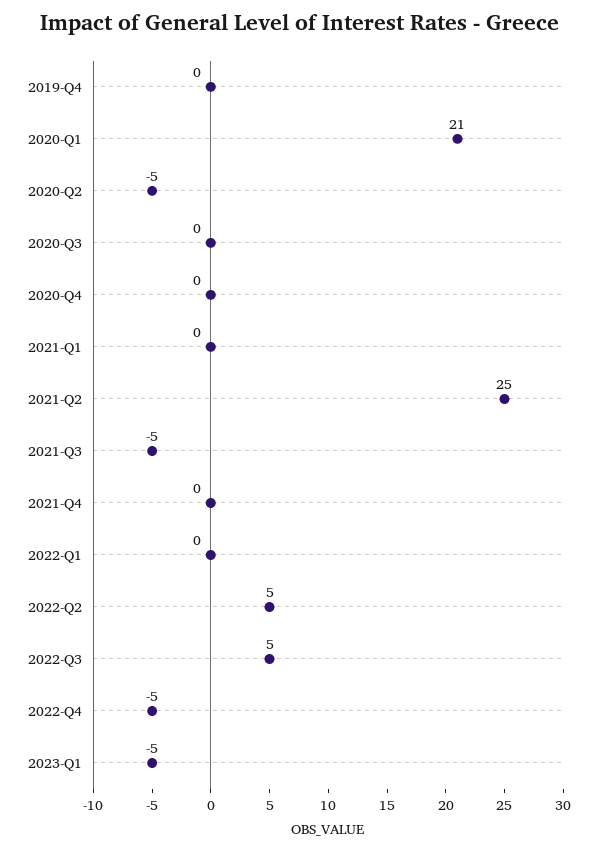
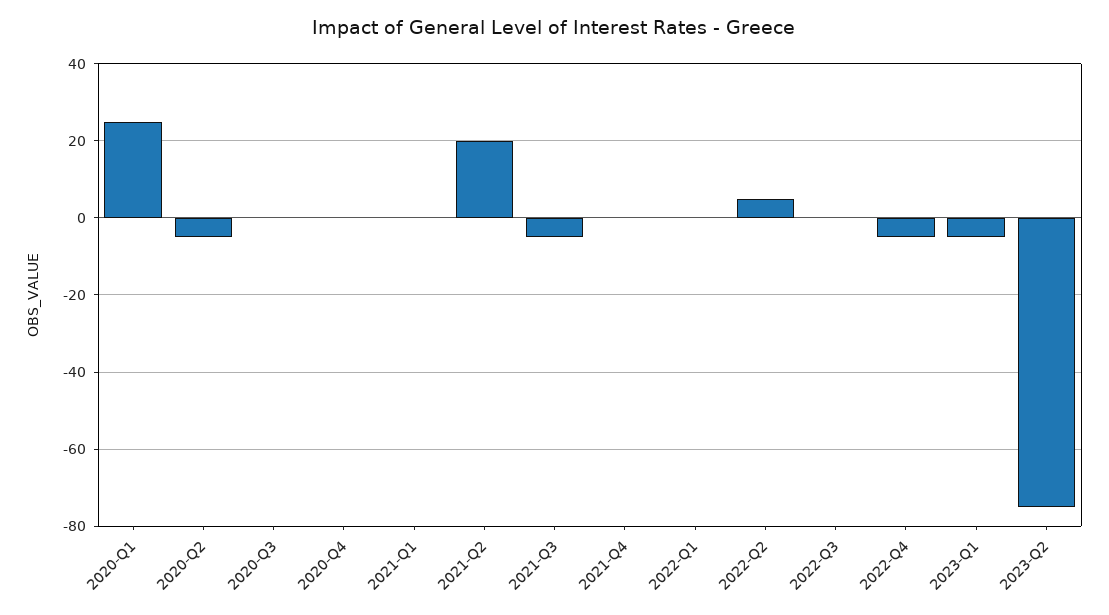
2019-Q4: 0 -> none
2020-Q1: 21 -> 25
2021-Q2: 25 -> 20
2022-Q3: 5 -> 0
2023-Q2: none -> -75

